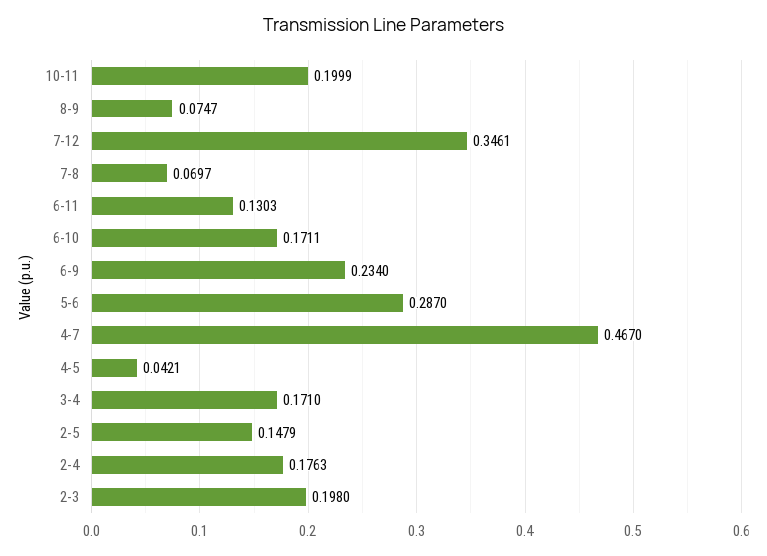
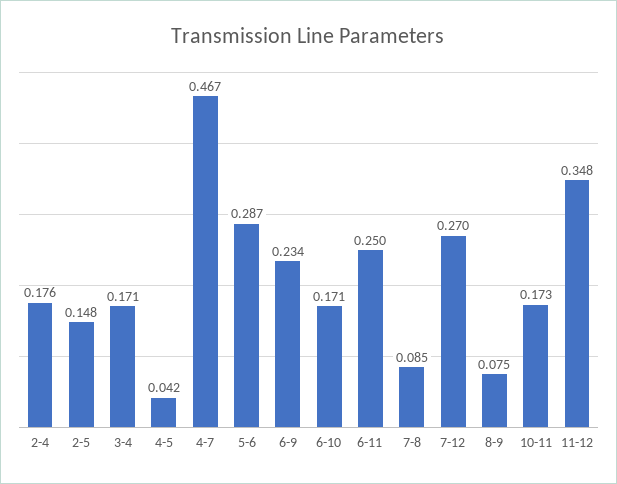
10-11: 0.1999 -> 0.173
7-12: 0.3461 -> 0.27
7-8: 0.0697 -> 0.085
6-11: 0.1303 -> 0.25
2-3: 0.198 -> none
11-12: none -> 0.348

